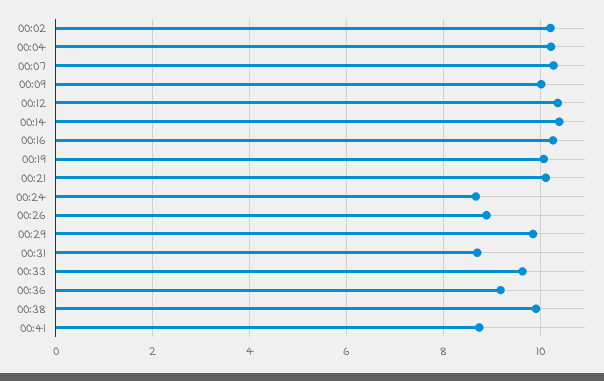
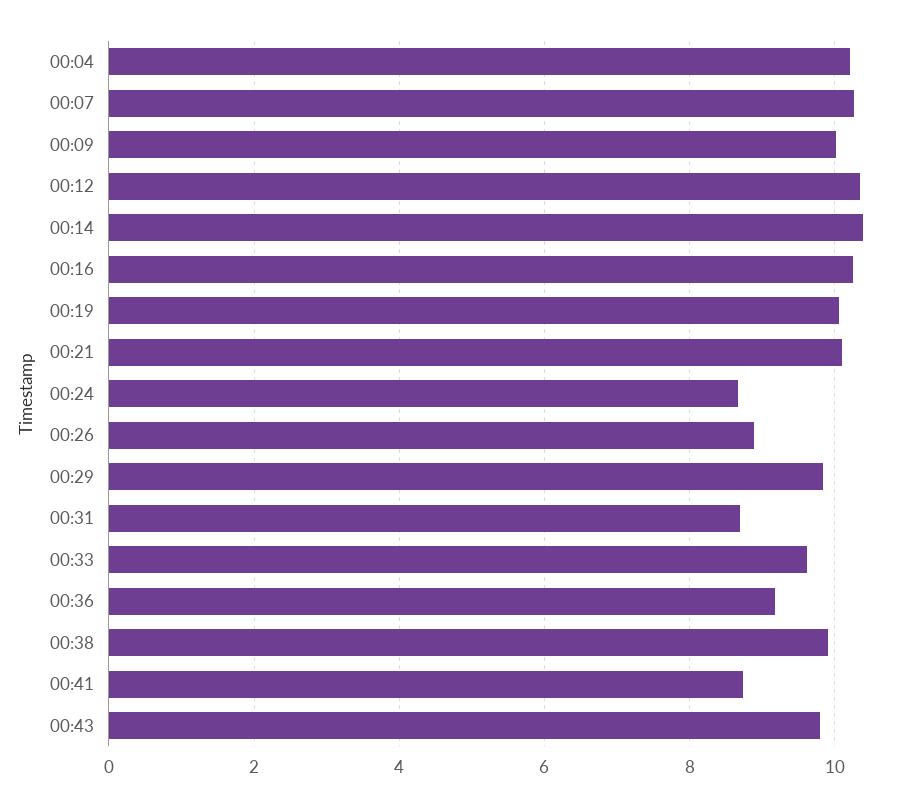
00:02: 10.2 -> none
00:43: none -> 9.8

